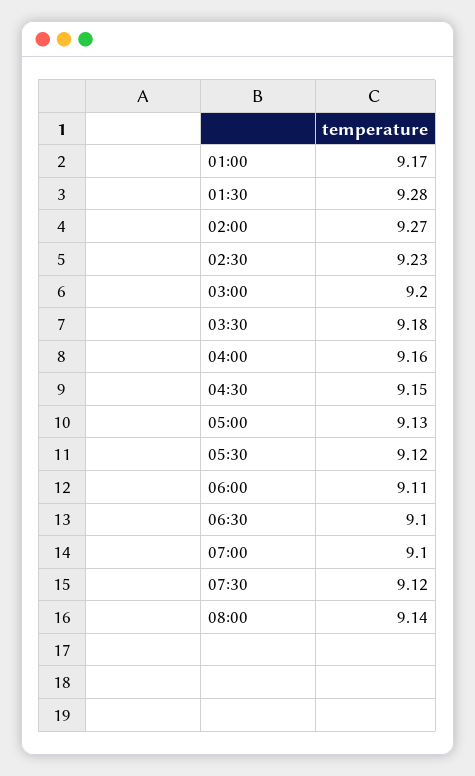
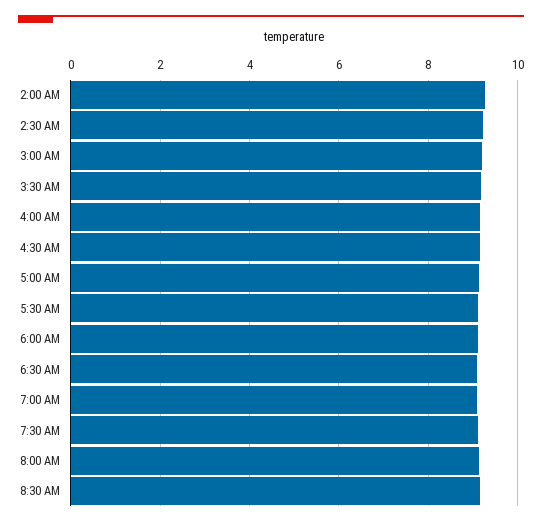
01:00: 9.17 -> none
01:30: 9.28 -> none
8:30 AM: none -> 9.2

